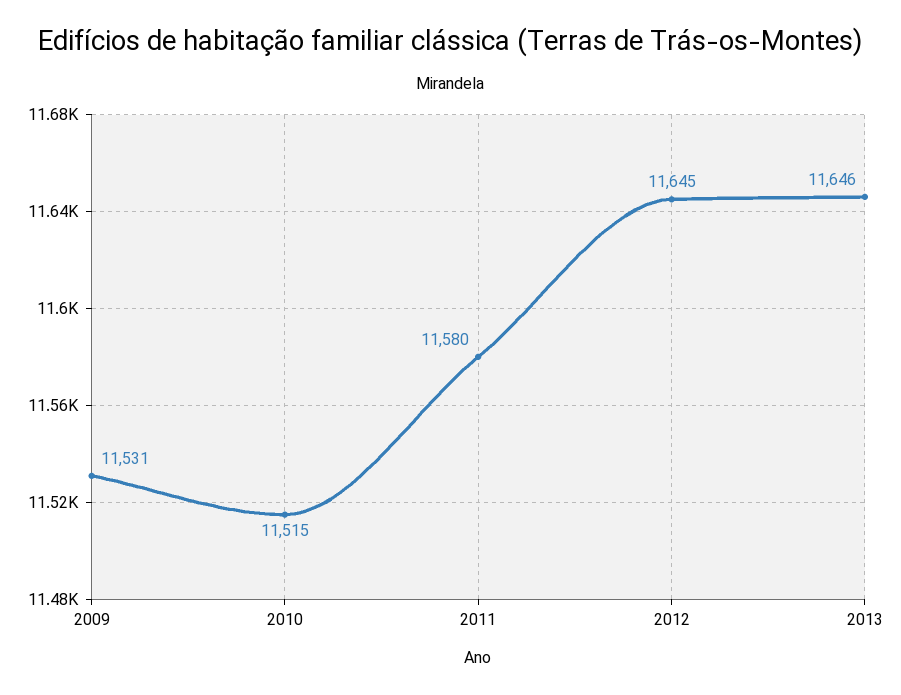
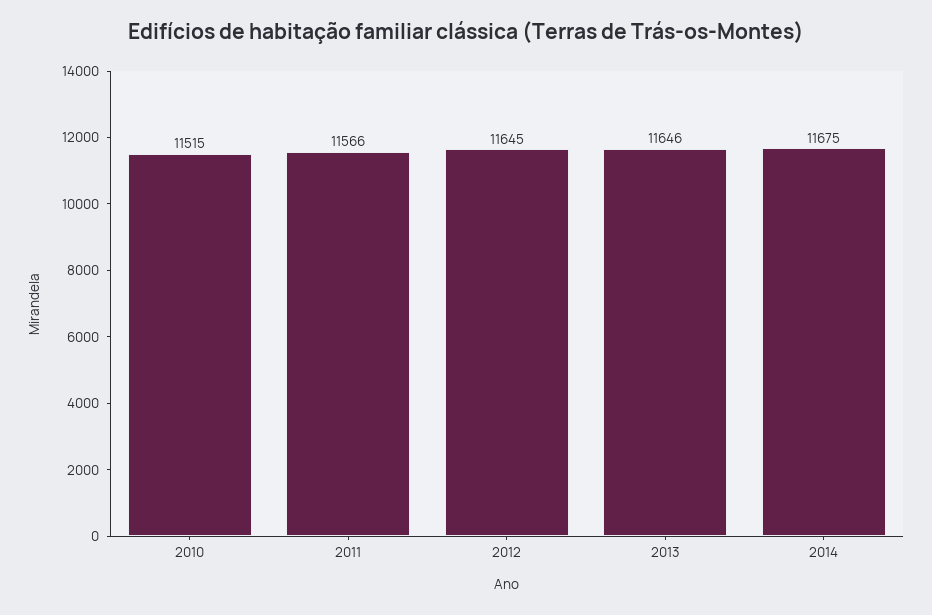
2009: 11531 -> none
2011: 11580 -> 11566
2014: none -> 11675

